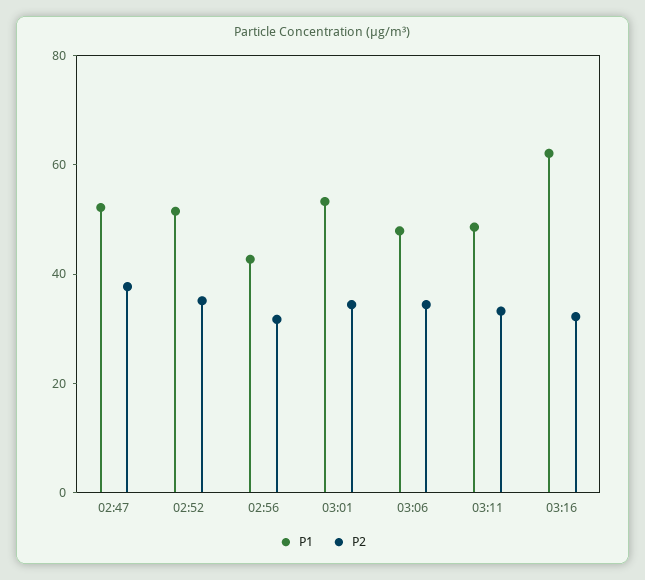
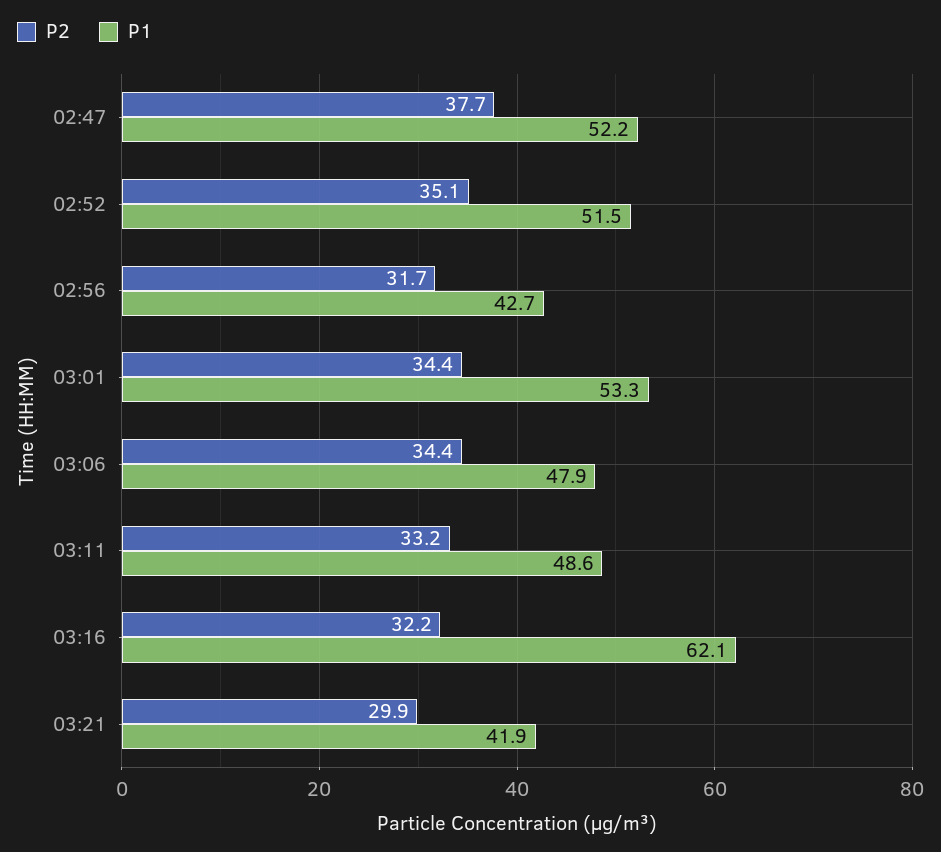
P2, 03:21: none -> 29.9
P1, 03:21: none -> 41.9

